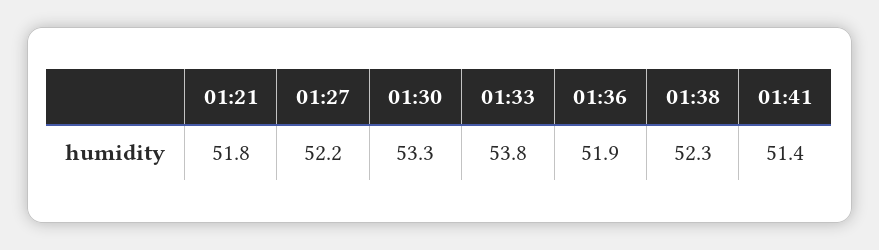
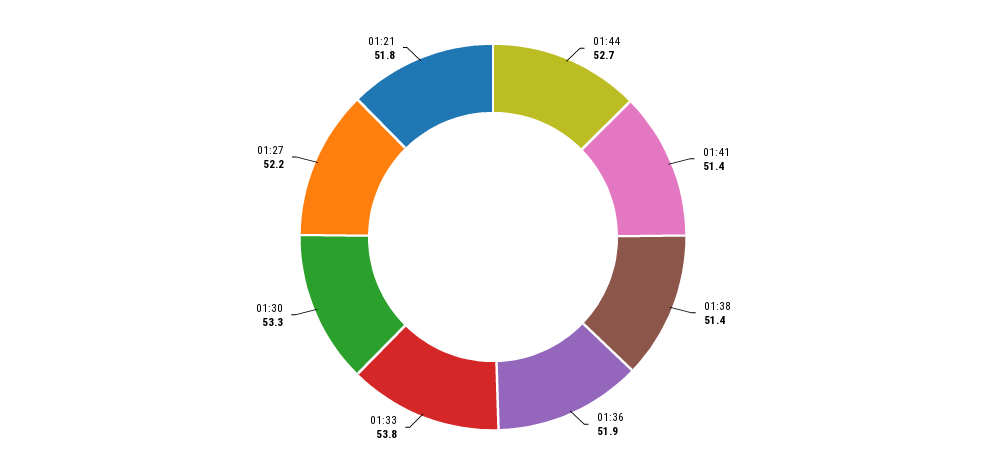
01:38: 52.3 -> 51.4
01:44: none -> 52.7

